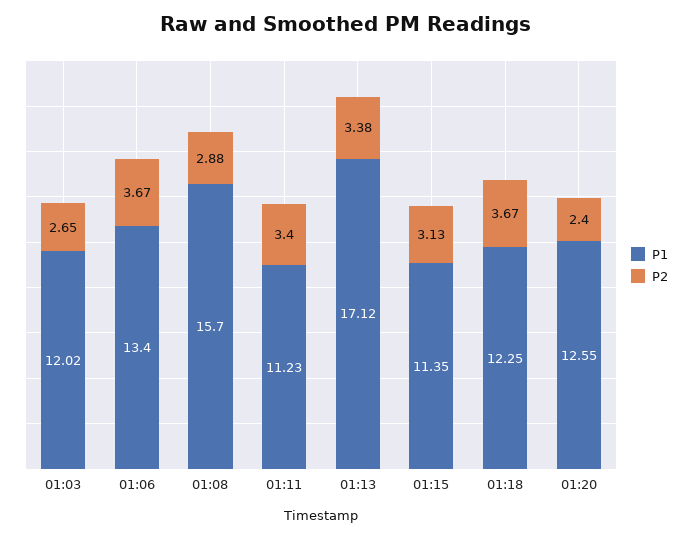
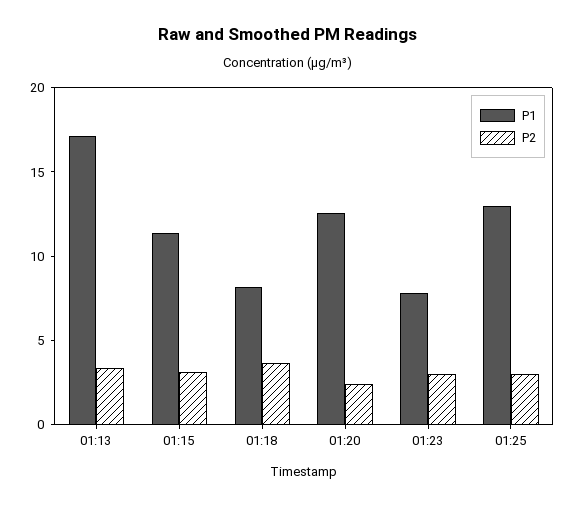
P1, 01:03: 12.02 -> none
P2, 01:03: 2.65 -> none
P1, 01:06: 13.4 -> none
P2, 01:06: 3.67 -> none
P1, 01:08: 15.7 -> none
P2, 01:08: 2.88 -> none
P1, 01:11: 11.23 -> none
P2, 01:11: 3.4 -> none
P1, 01:18: 12.25 -> 8
P1, 01:23: none -> 8
P2, 01:23: none -> 3
P1, 01:25: none -> 13
P2, 01:25: none -> 3

